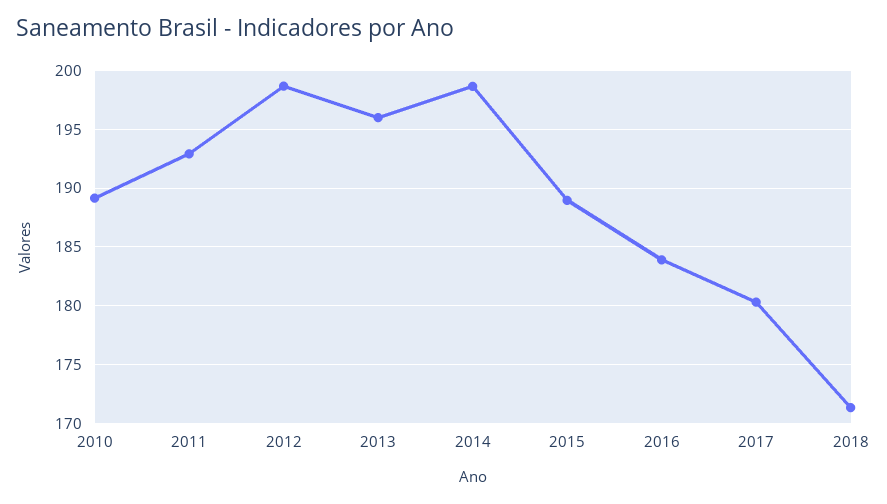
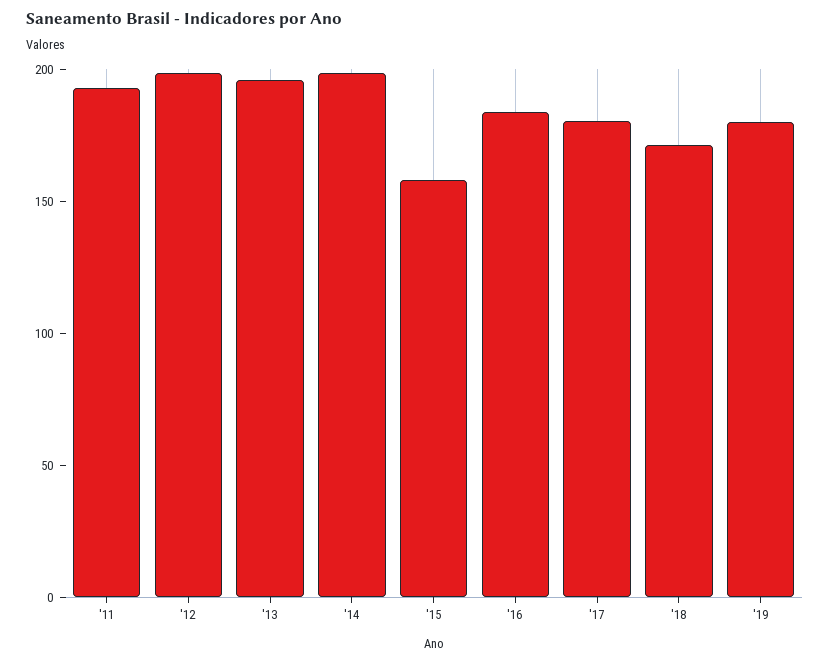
2010: 189 -> none
2015: 189 -> 160
'19: none -> 180

